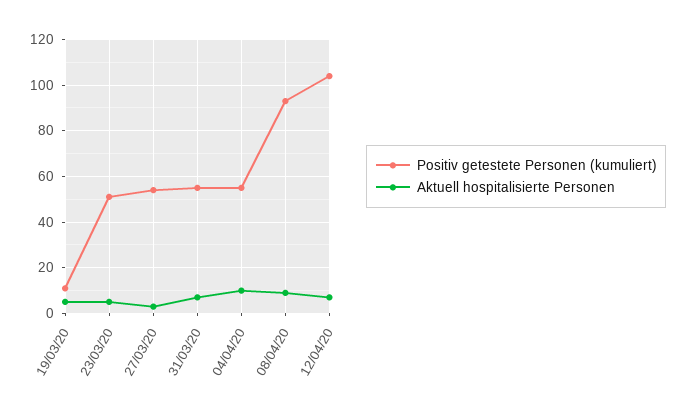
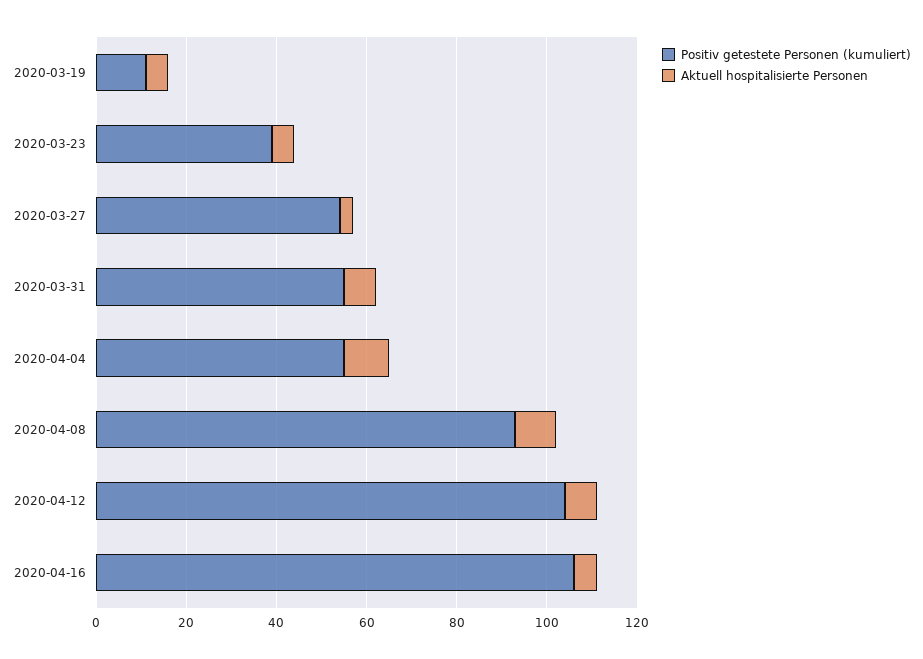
Positiv getestete Personen (kumuliert), 23/03/20: 50 -> 40
Positiv getestete Personen (kumuliert), 2020-04-16: none -> 105
Aktuell hospitalisierte Personen, 2020-04-16: none -> 5

